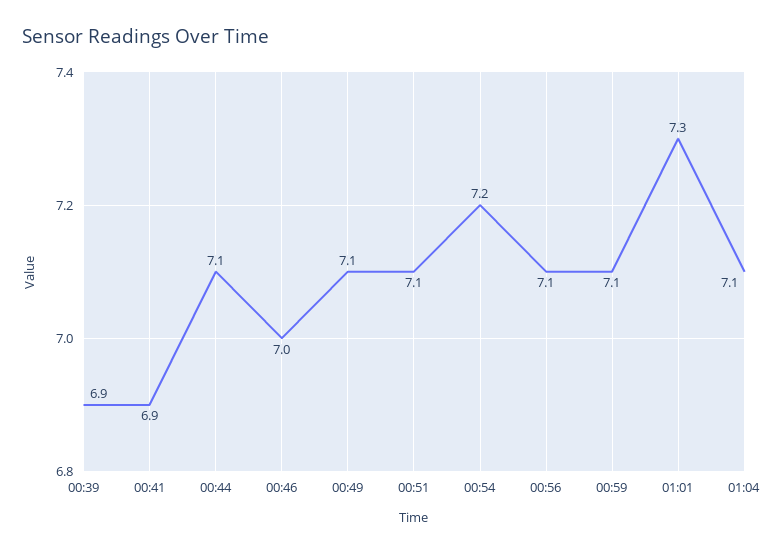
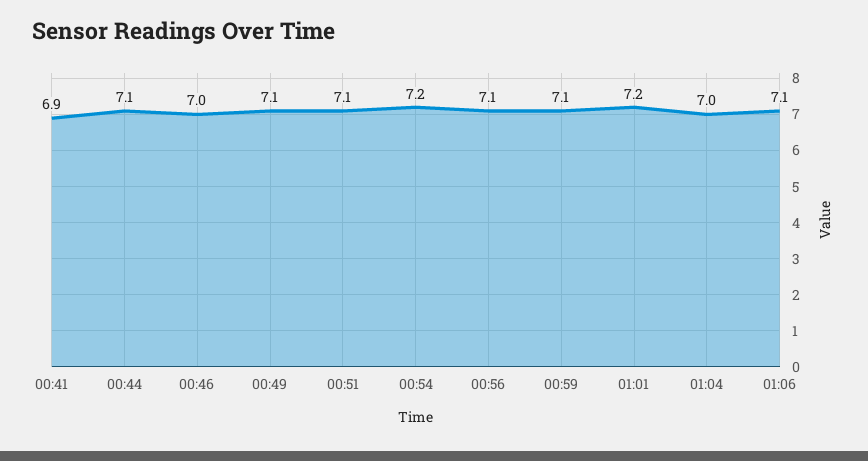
00:39: 6.9 -> none
01:01: 7.3 -> 7.2
01:04: 7.1 -> 7
01:06: none -> 7.1

